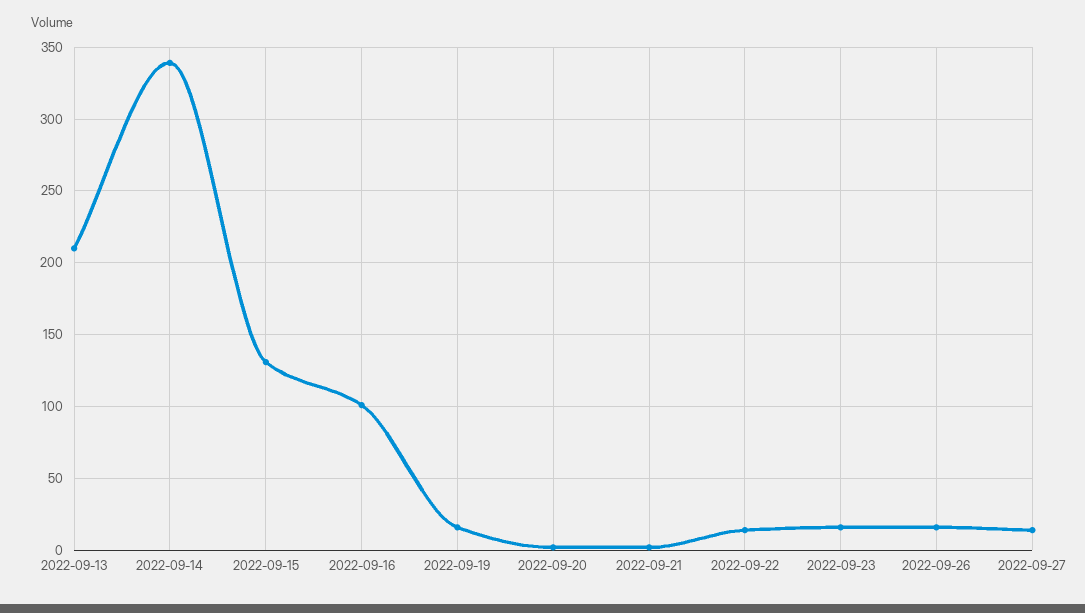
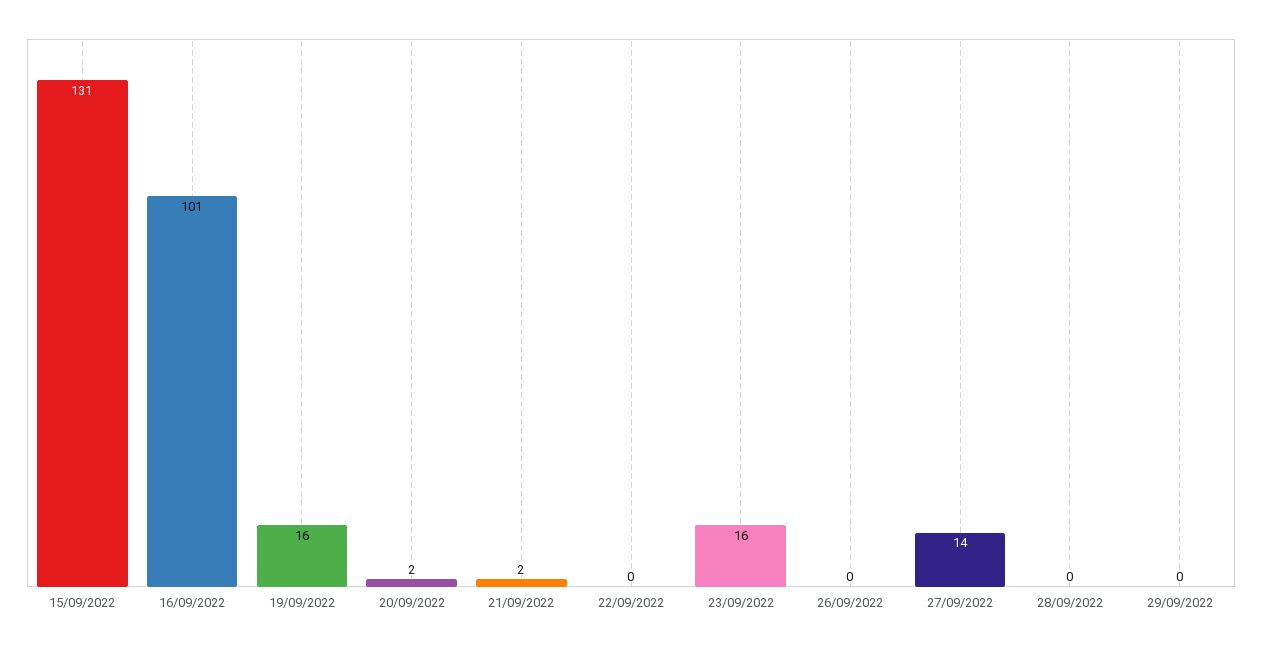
2022-09-13: 210 -> none
2022-09-14: 340 -> none
2022-09-22: 15 -> 0
2022-09-26: 15 -> 0
28/09/2022: none -> 0
29/09/2022: none -> 0

